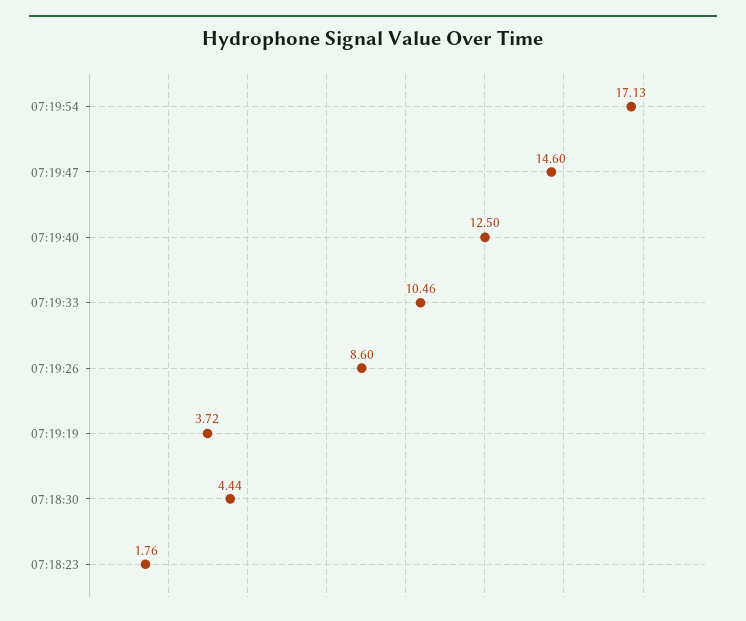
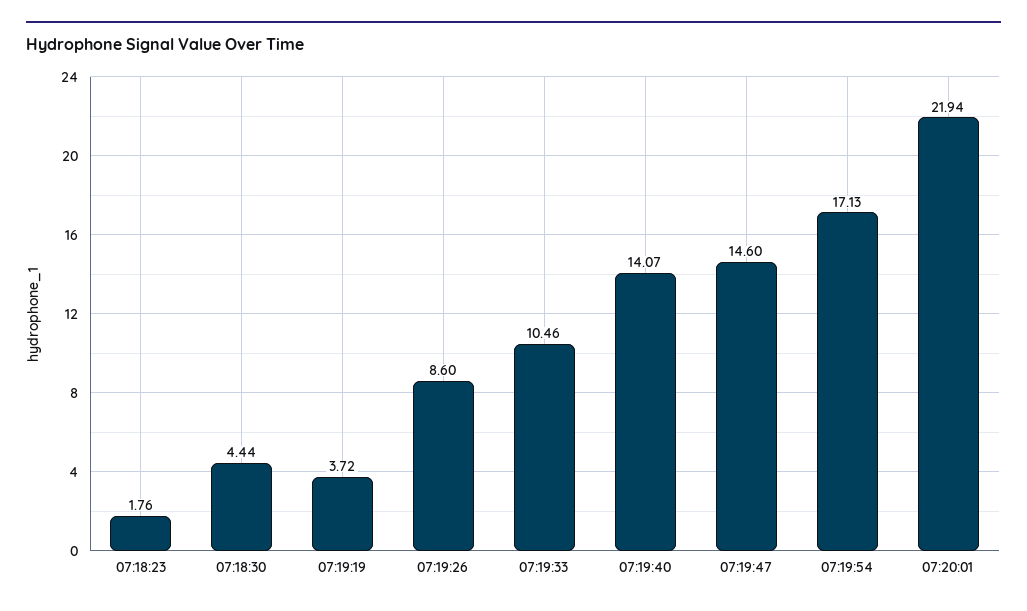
07:19:40: 12.5 -> 14.07
07:20:01: none -> 21.94

